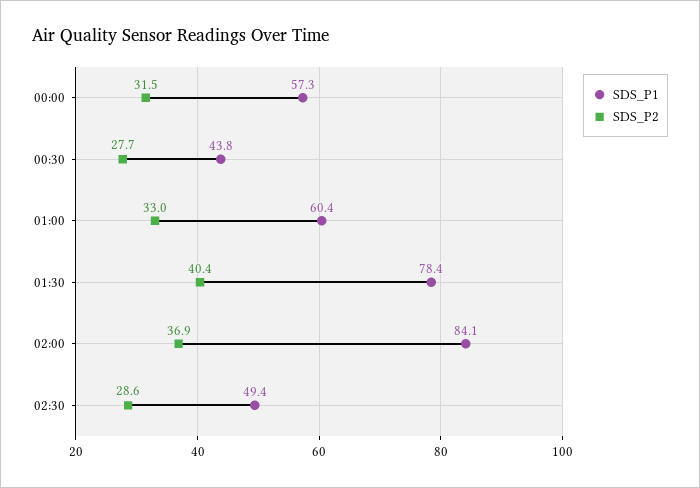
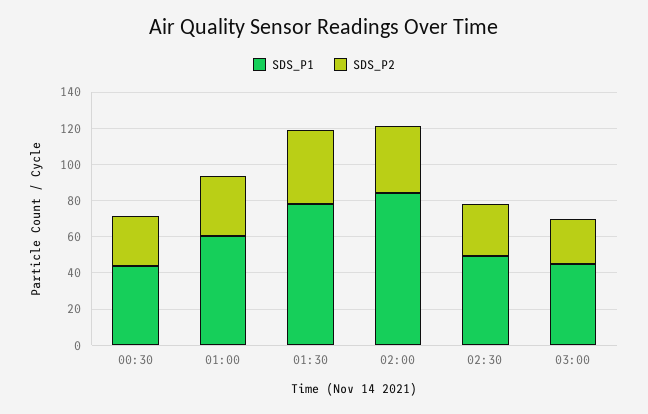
SDS_P1, 00:00: 57.3 -> none
SDS_P2, 00:00: 31.5 -> none
SDS_P1, 03:00: none -> 45
SDS_P2, 03:00: none -> 25

